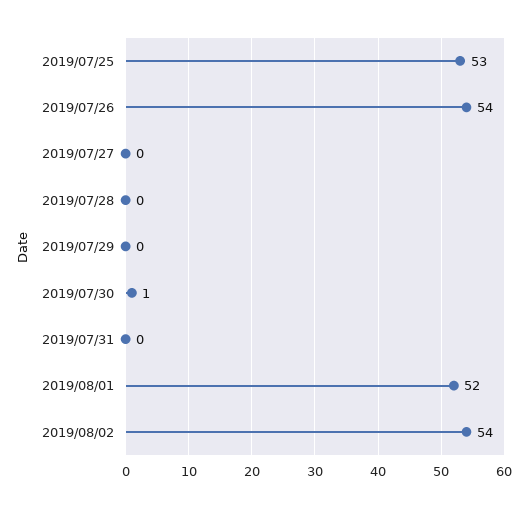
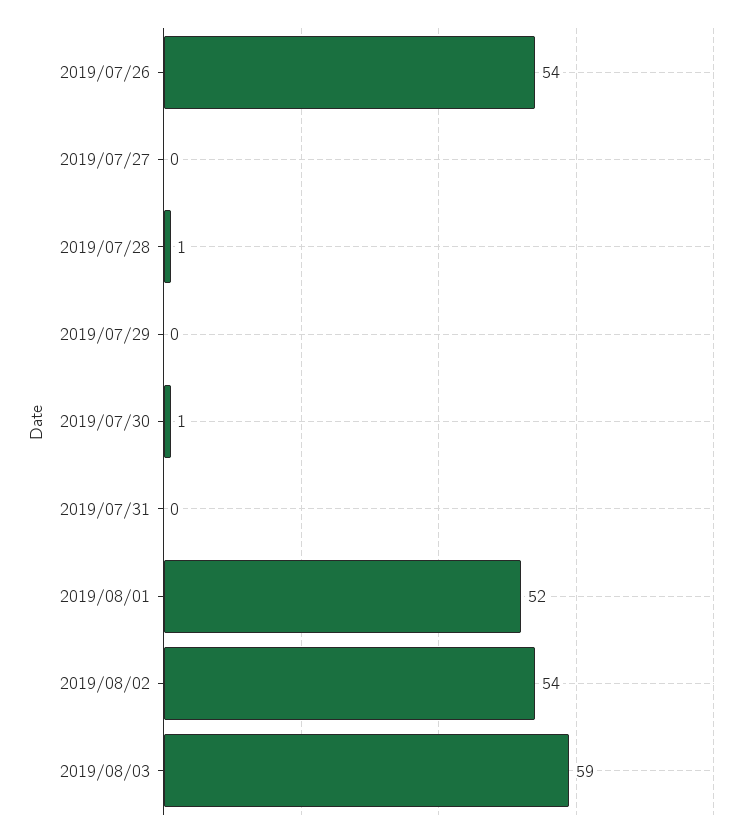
2019/07/25: 53 -> none
2019/07/28: 0 -> 1
2019/08/03: none -> 59

